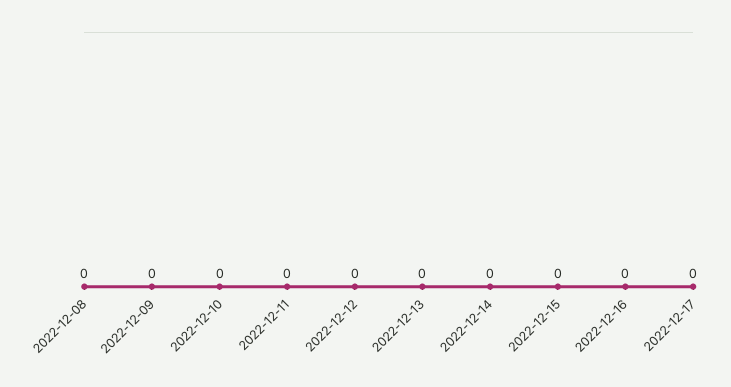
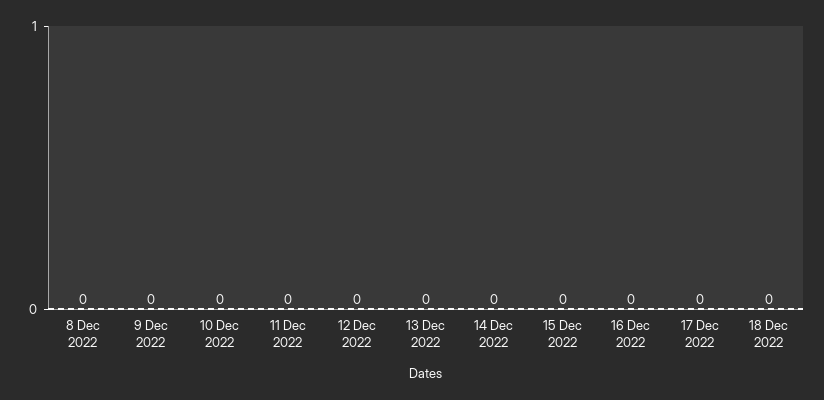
18 Dec 2022: none -> 0

